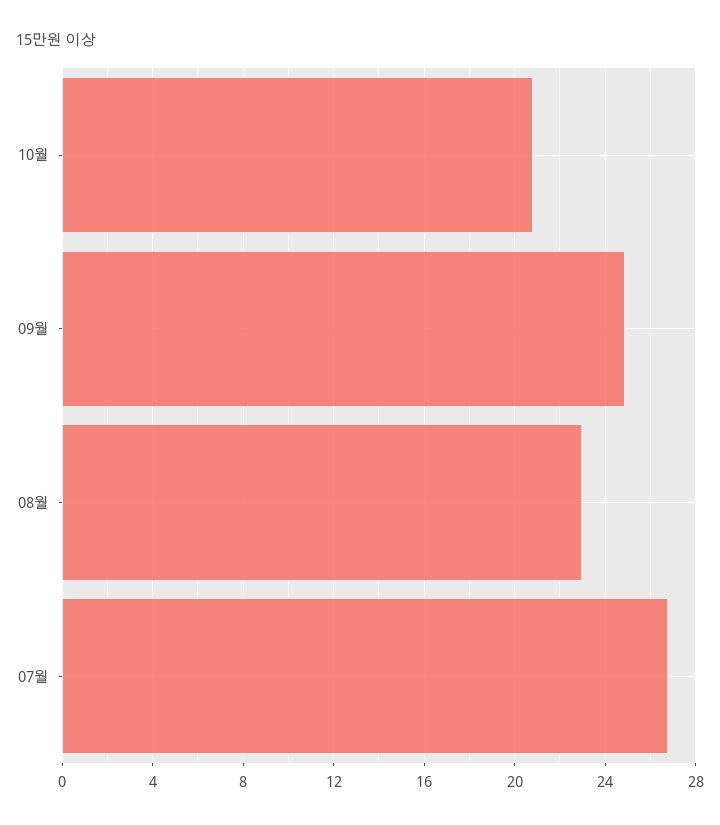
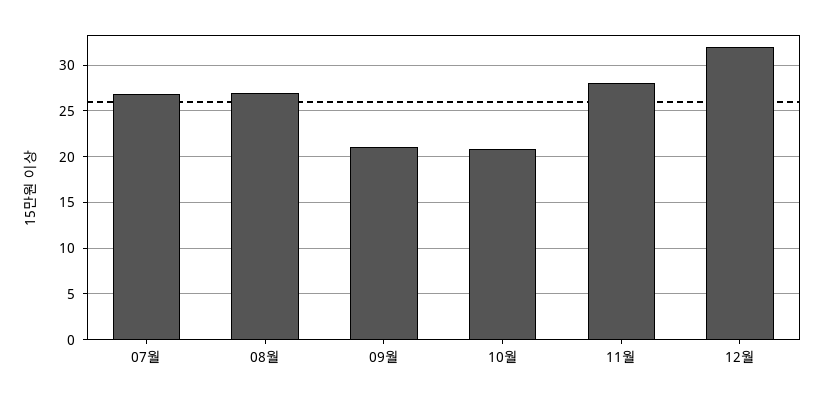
09월: 25 -> 21
08월: 23 -> 27
11월: none -> 28
12월: none -> 32

